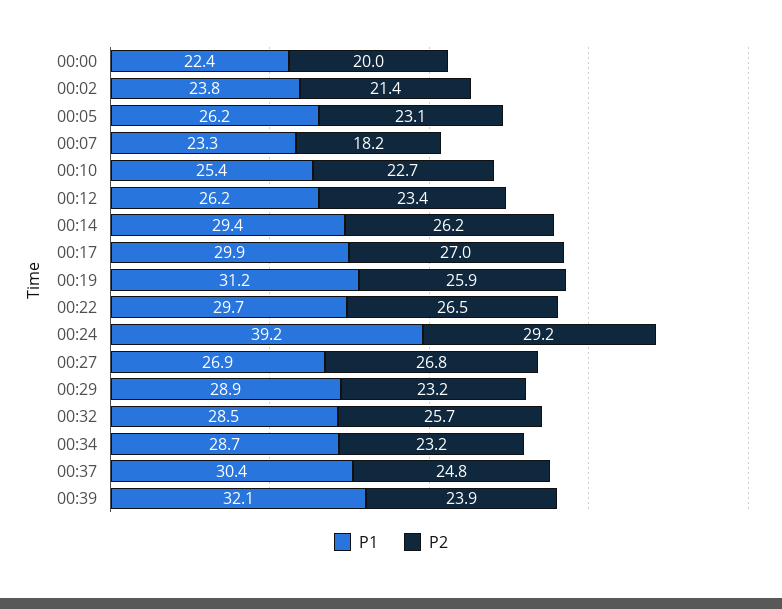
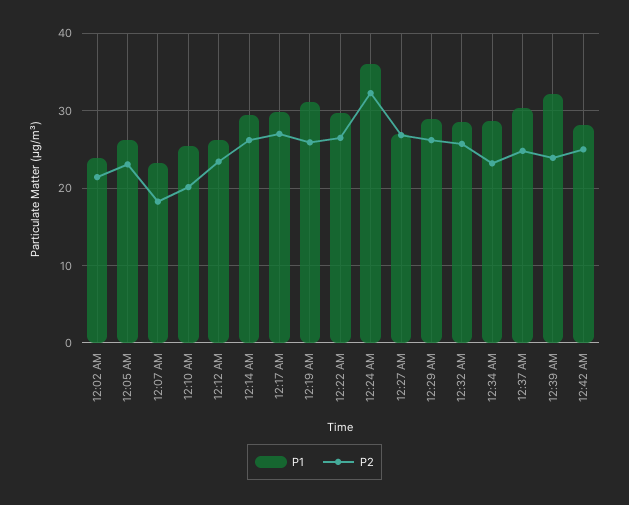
P1, 00:00: 22.4 -> none
P2, 00:00: 20 -> none
P2, 00:10: 22.7 -> 20
P1, 00:24: 39.2 -> 36
P2, 00:24: 29.2 -> 32
P2, 00:29: 23.2 -> 26
P1, 12:42 AM: none -> 28
P2, 12:42 AM: none -> 25

